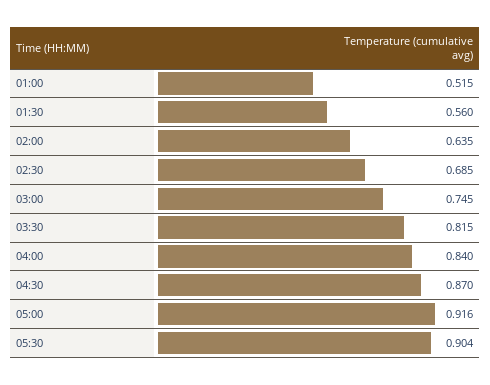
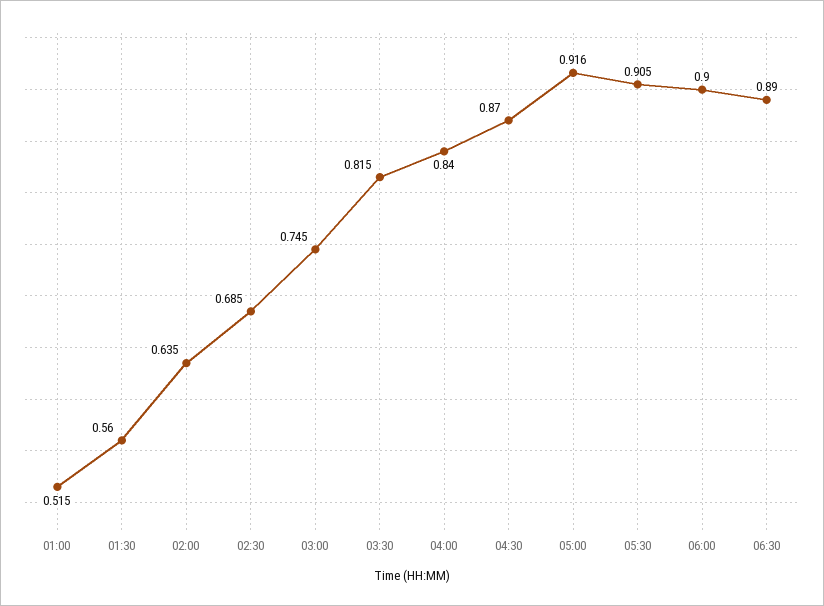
05:30: 0.904 -> 0.905
06:00: none -> 0.9
06:30: none -> 0.89

